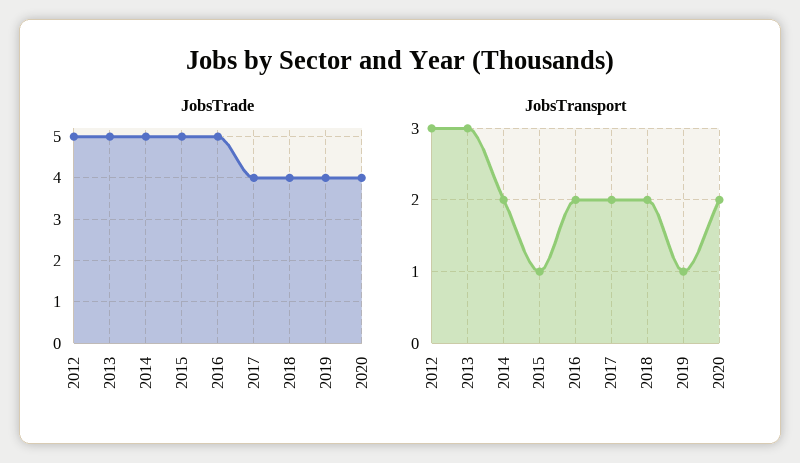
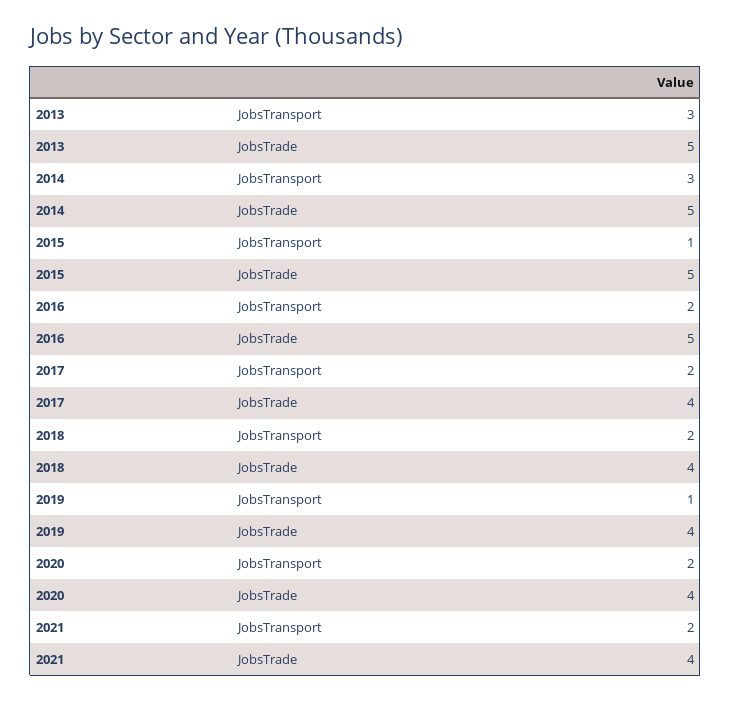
JobsTrade, 2012: 5 -> none
JobsTransport, 2012: 3 -> none
JobsTransport, 2014: 2 -> 3
JobsTransport, 2021: none -> 2
JobsTrade, 2021: none -> 4

